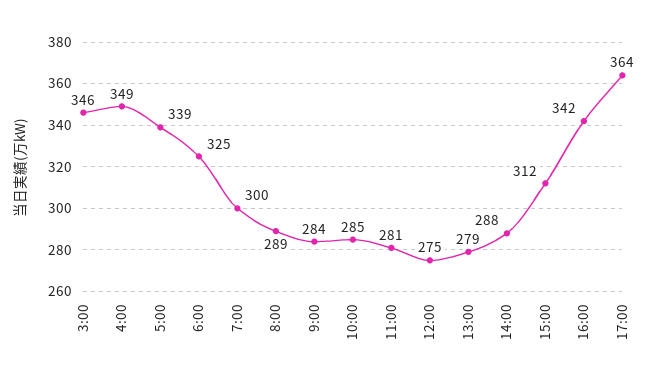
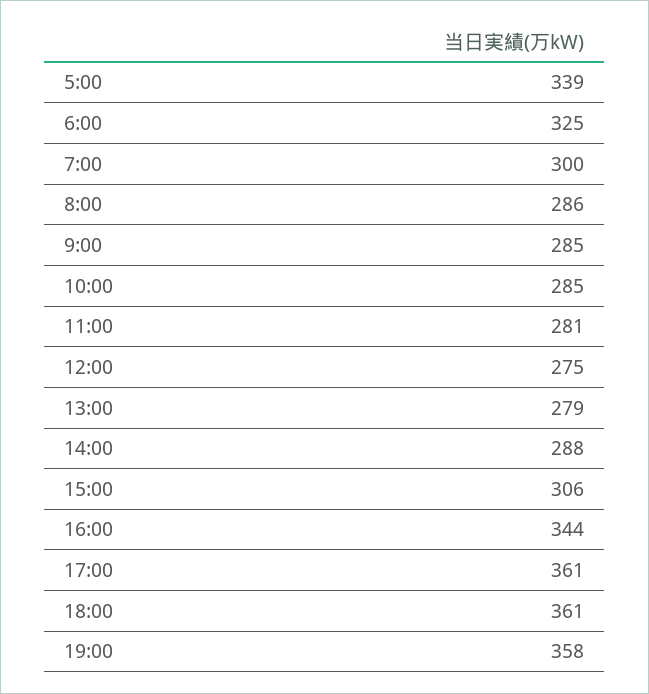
3:00: 346 -> none
4:00: 349 -> none
8:00: 289 -> 286
9:00: 284 -> 285
15:00: 312 -> 306
16:00: 342 -> 344
17:00: 364 -> 361
18:00: none -> 361
19:00: none -> 358

